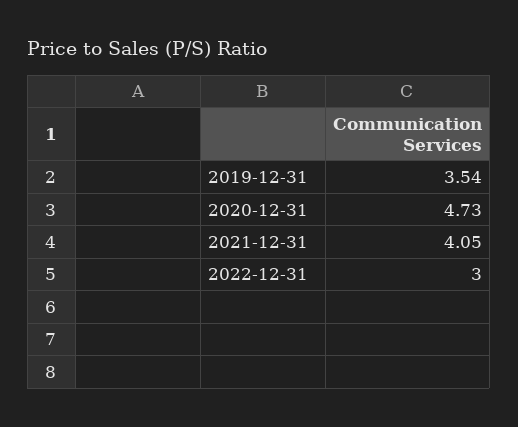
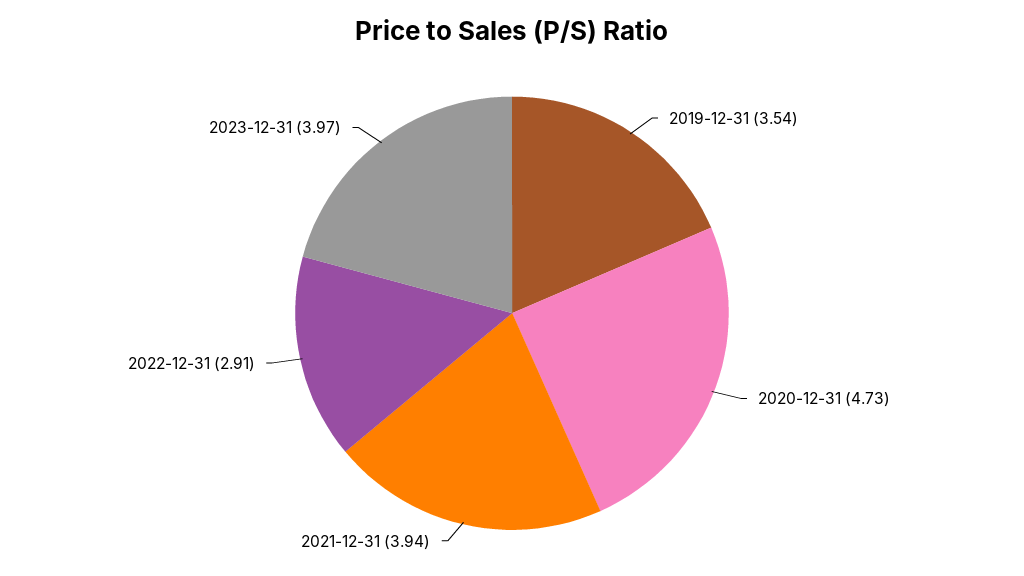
2021-12-31: 4.05 -> 3.94
2022-12-31: 3 -> 2.91
2023-12-31: none -> 3.97

